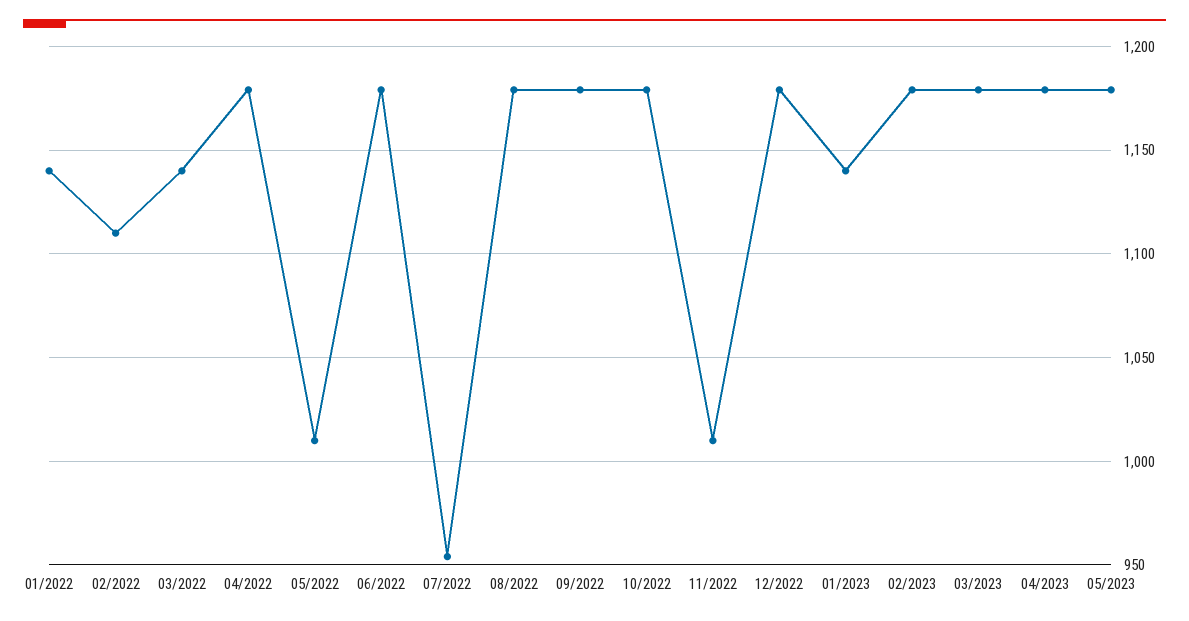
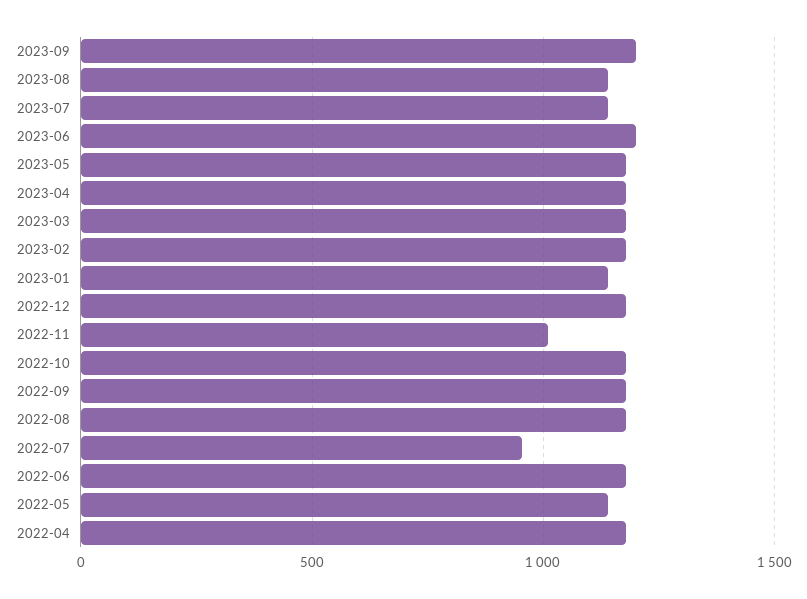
01/2022: 1140 -> none
02/2022: 1110 -> none
03/2022: 1140 -> none
05/2022: 1010 -> 1150
2023-09: none -> 1200
2023-08: none -> 1150
2023-07: none -> 1150
2023-06: none -> 1200

